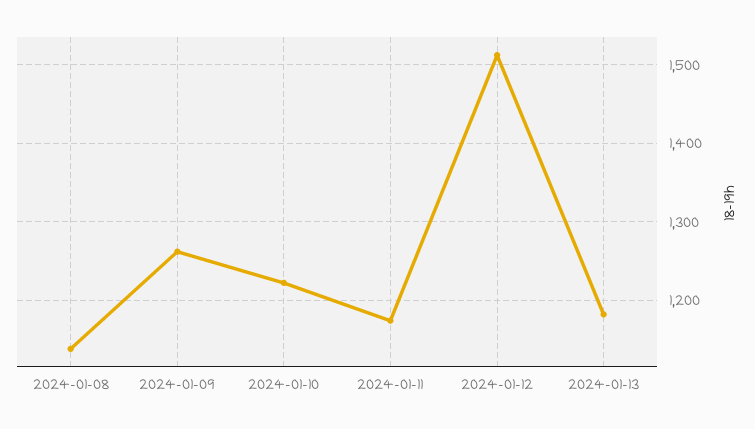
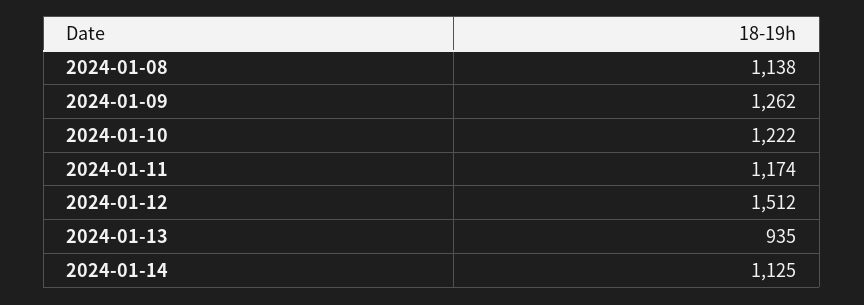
2024-01-13: 1180 -> 935
2024-01-14: none -> 1125

